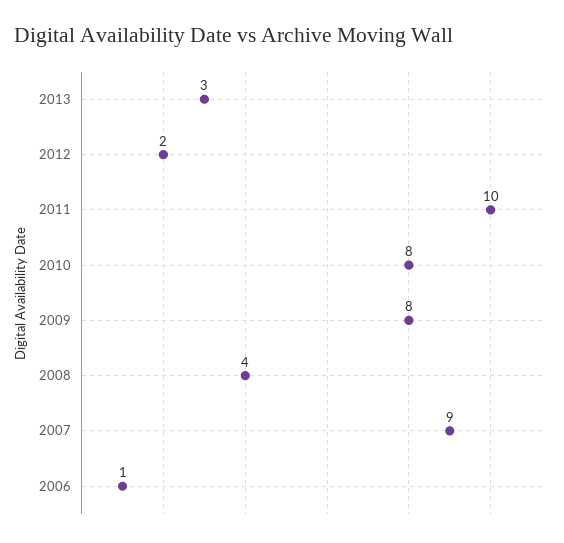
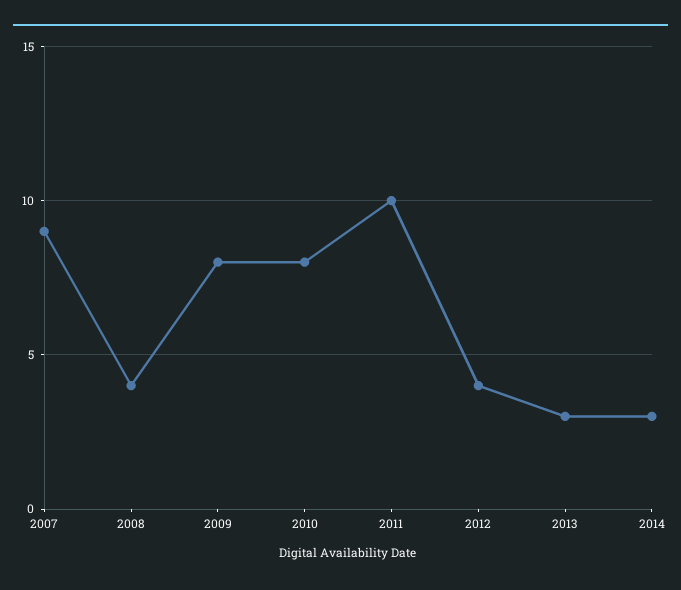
2012: 2 -> 4
2006: 1 -> none
2014: none -> 3

